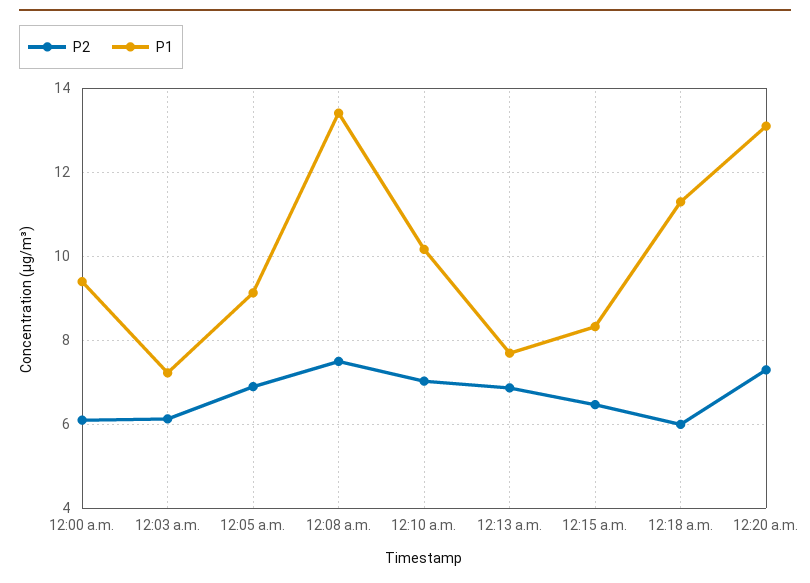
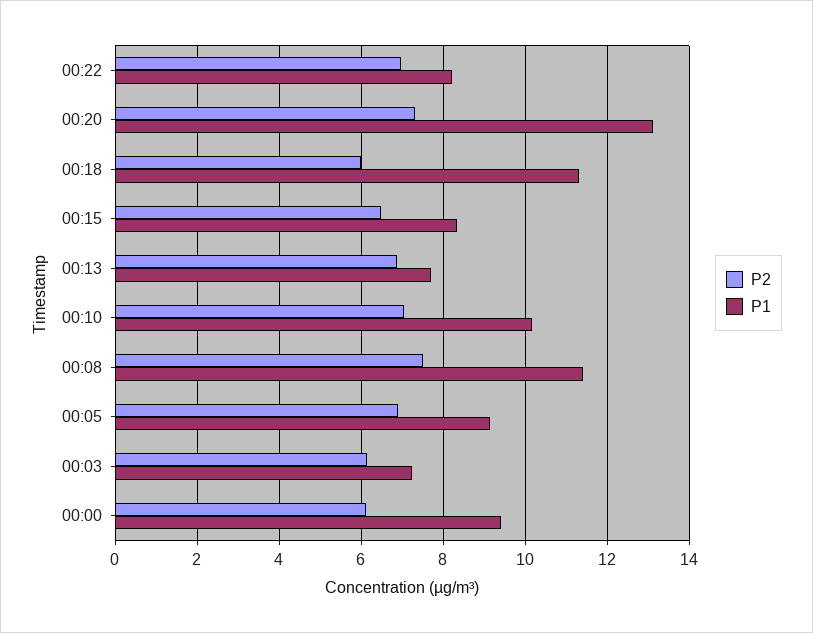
P1, 12:08 a.m.: 13.4 -> 11.4
P2, 00:22: none -> 7
P1, 00:22: none -> 8.2

